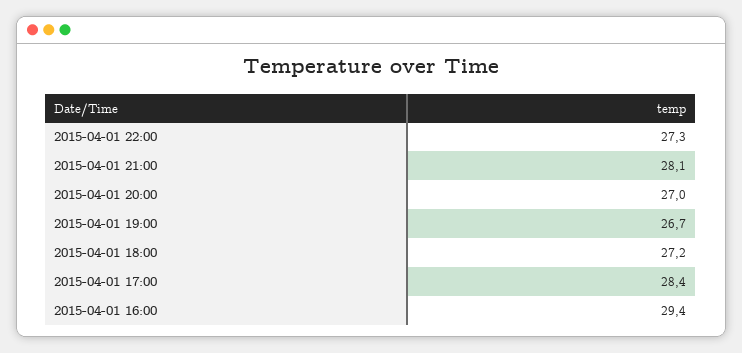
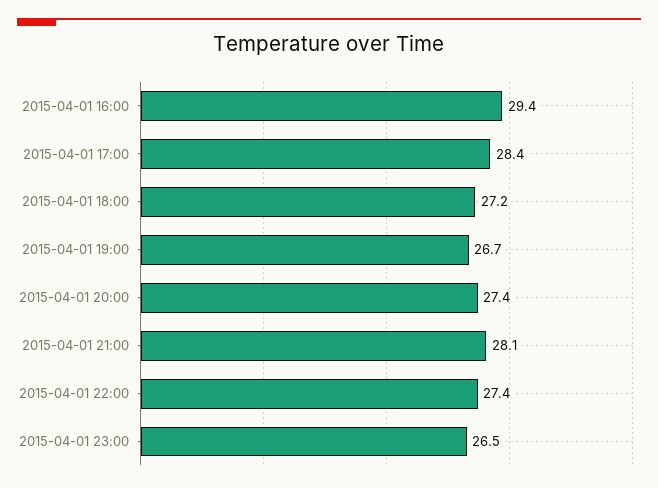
2015-04-01 22:00: 27.3 -> 27.4
2015-04-01 20:00: 27 -> 27.4
2015-04-01 23:00: none -> 26.5

